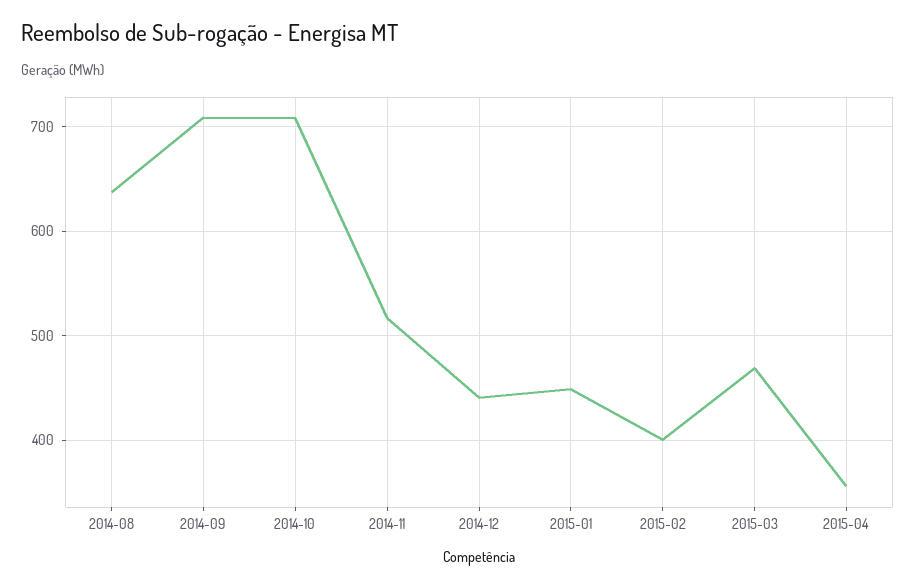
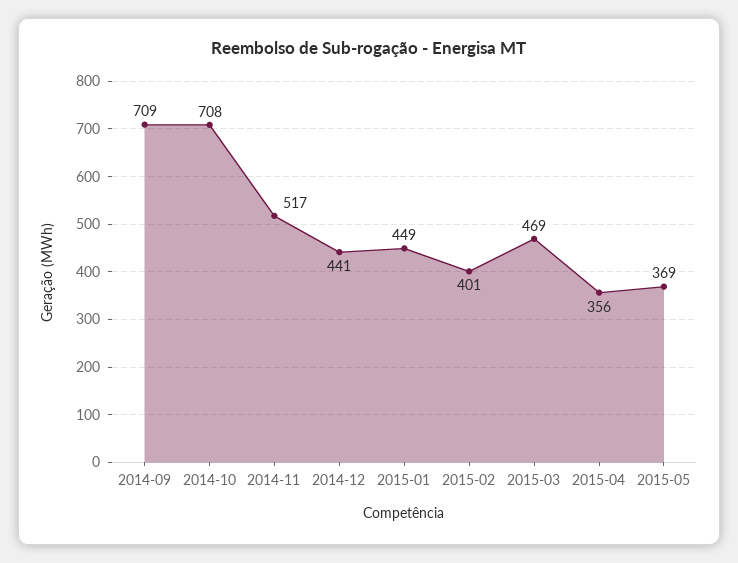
2014-08: 640 -> none
2015-05: none -> 369

